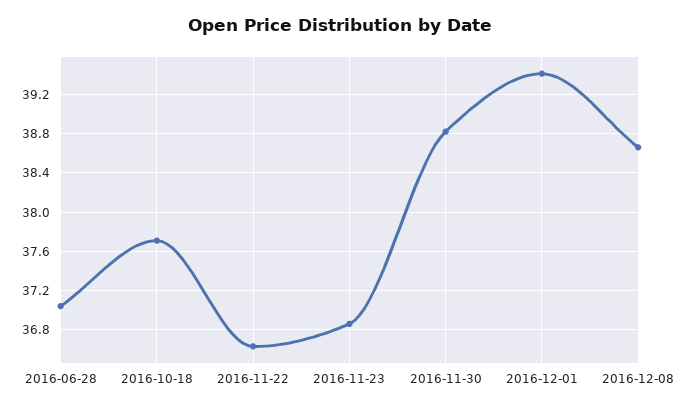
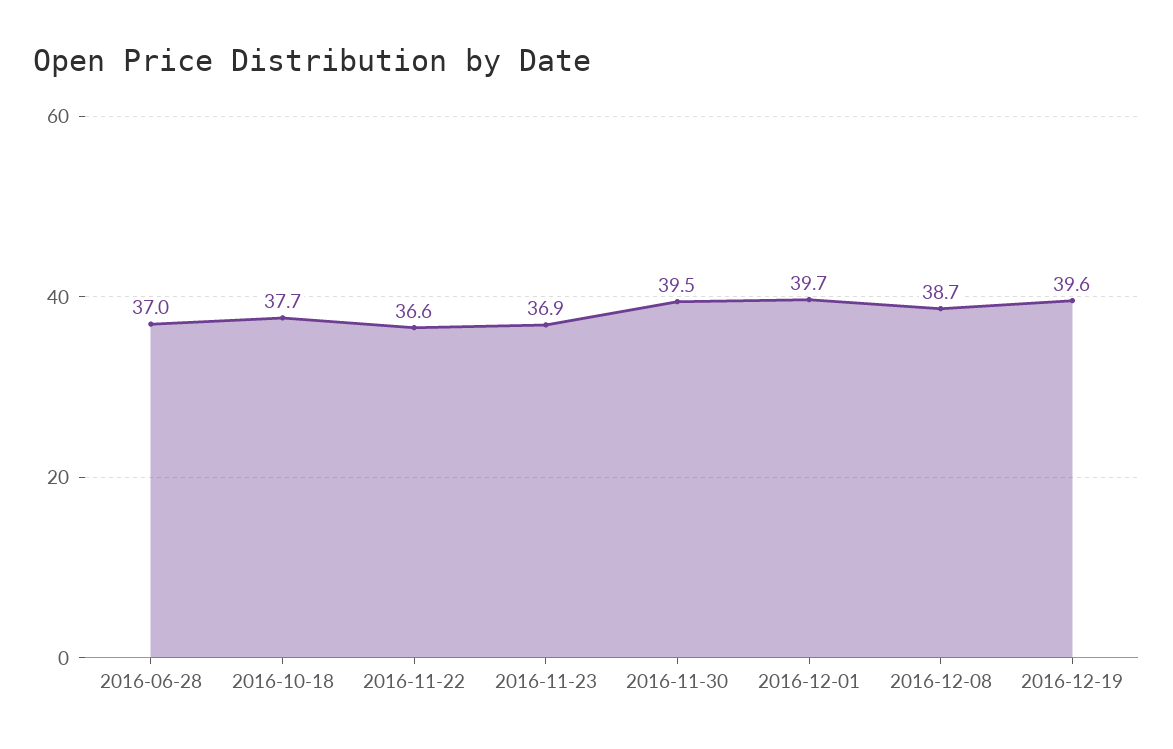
2016-11-30: 38.8 -> 39.5
2016-12-01: 39.4 -> 39.7
2016-12-19: none -> 39.6

